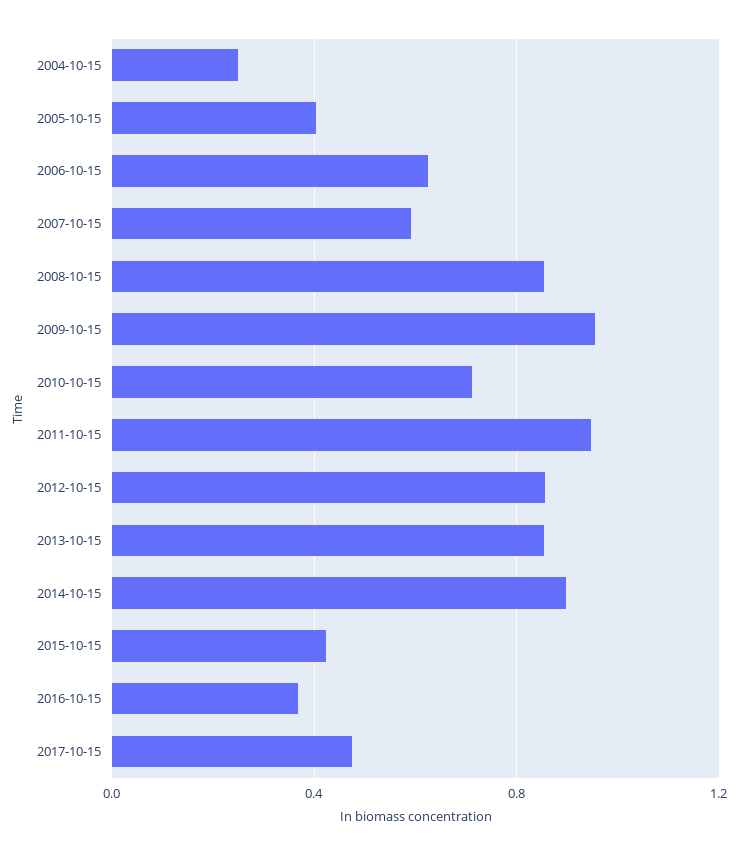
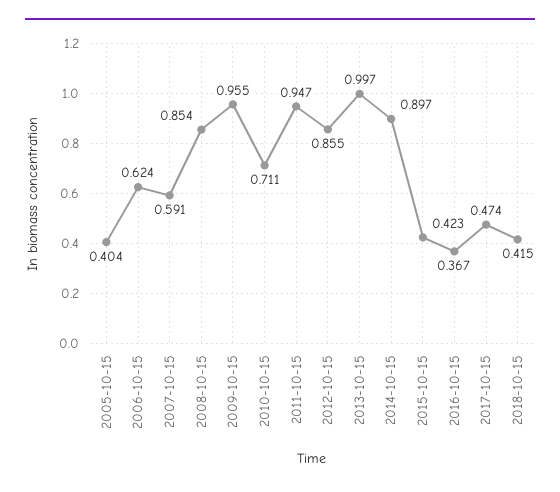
2004-10-15: 0.25 -> none
2013-10-15: 0.85 -> 0.997
2018-10-15: none -> 0.415

